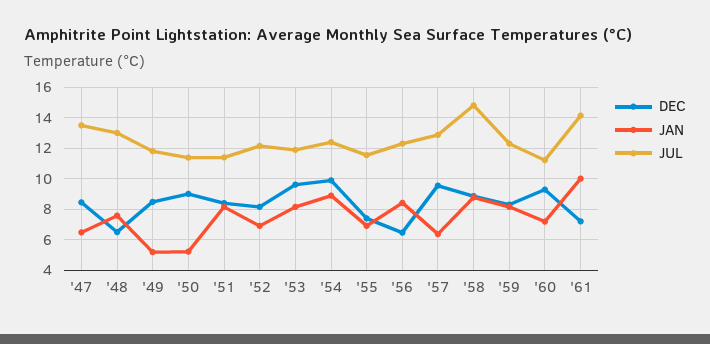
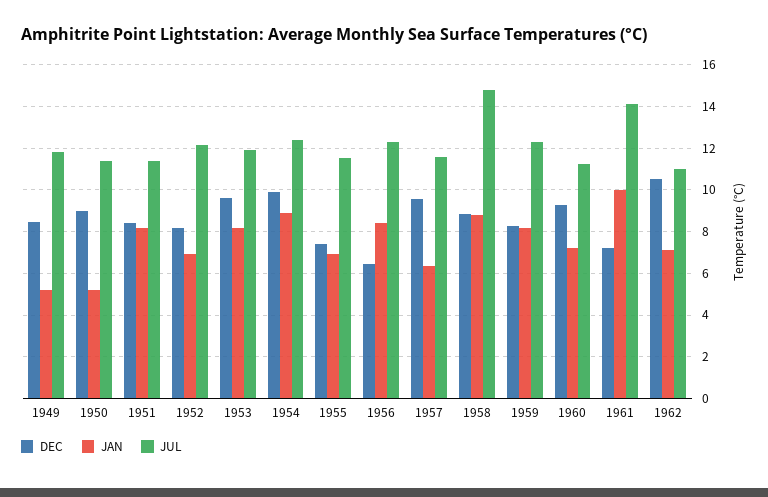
DEC, '47: 8.5 -> none
JAN, '47: 6.5 -> none
JUL, '47: 13.5 -> none
DEC, '48: 6.5 -> none
JAN, '48: 7.5 -> none
JUL, '48: 13 -> none
JUL, '57: 13 -> 11.5
DEC, 1962: none -> 10.5
JAN, 1962: none -> 7
JUL, 1962: none -> 11

